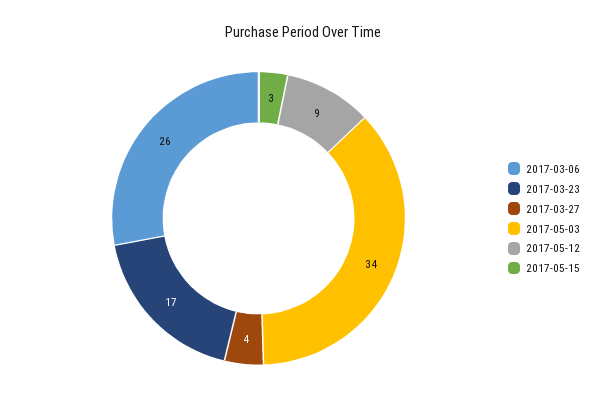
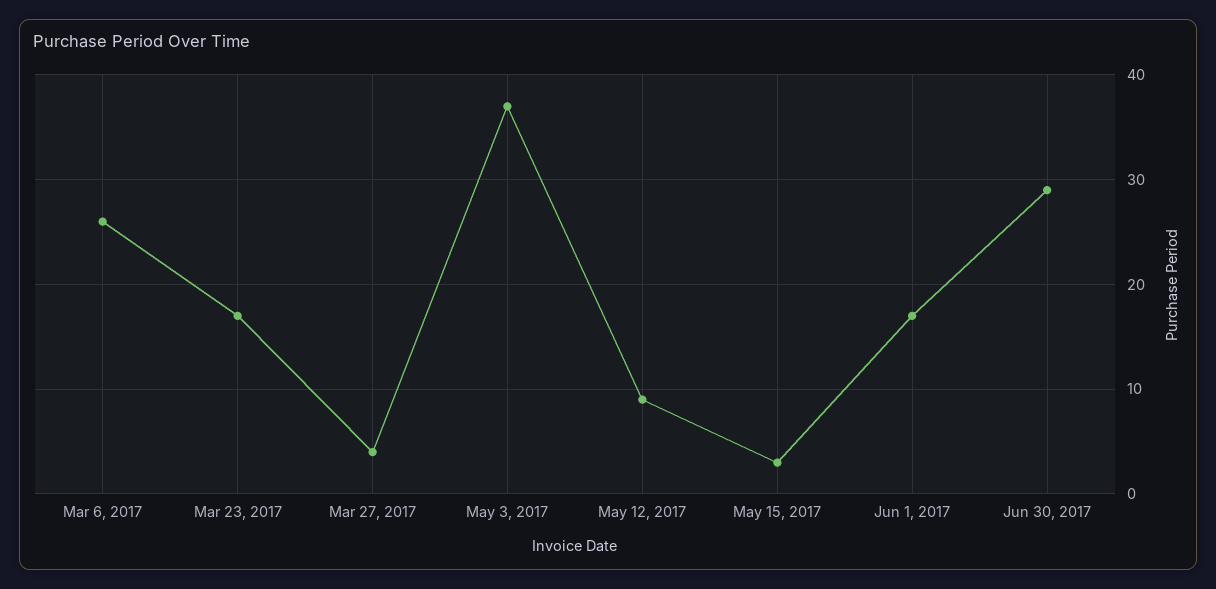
2017-05-03: 34 -> 37
Jun 1, 2017: none -> 17
Jun 30, 2017: none -> 29

